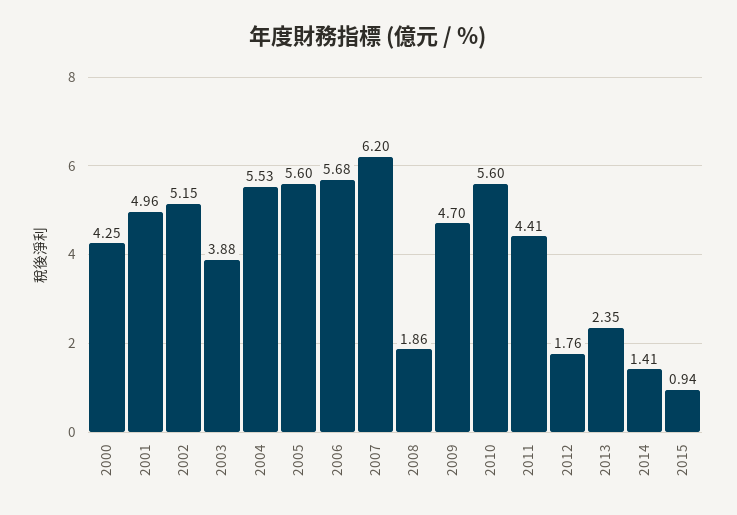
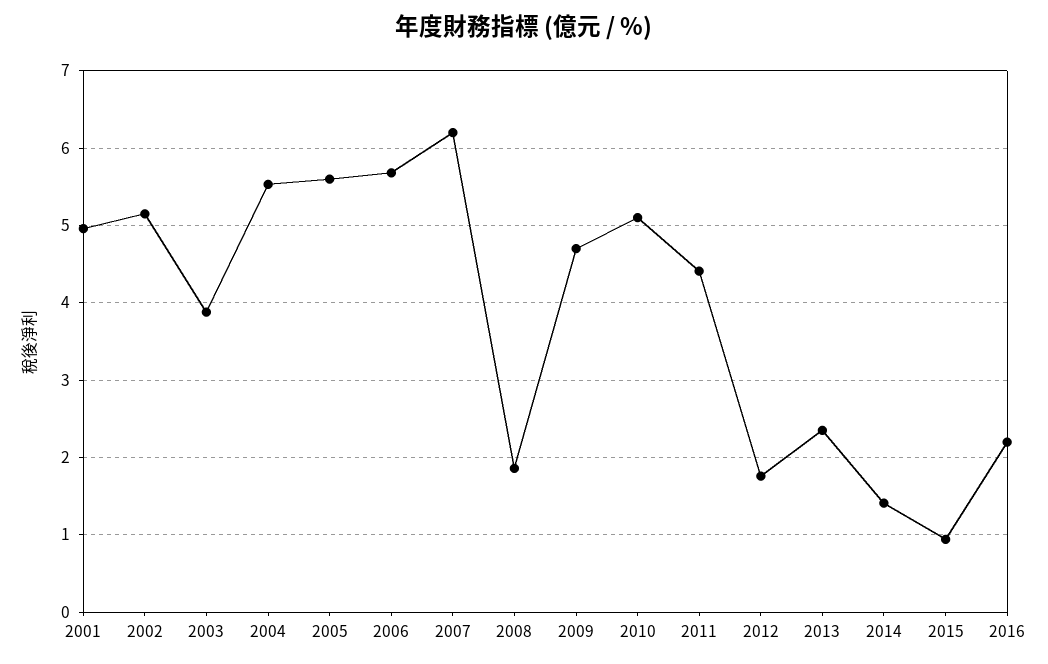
2000: 4.25 -> none
2010: 5.6 -> 5.1
2016: none -> 2.2

